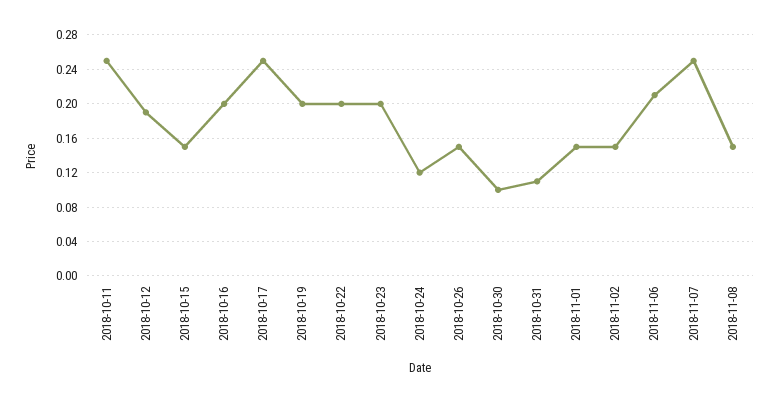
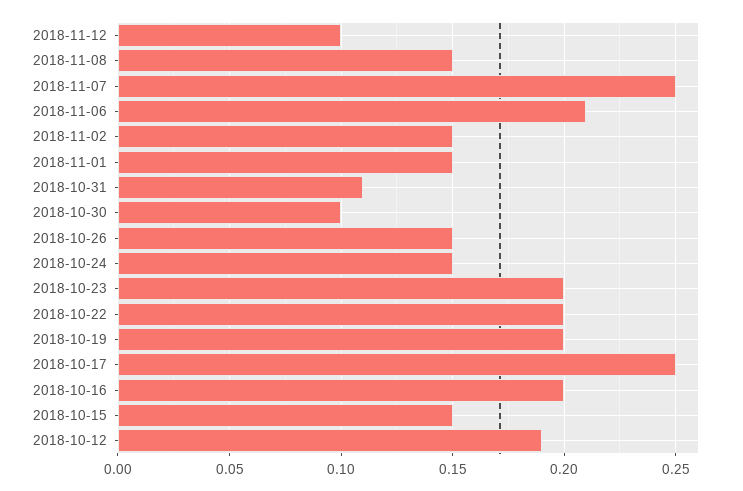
2018-10-11: 0.25 -> none
2018-10-24: 0.12 -> 0.15
2018-11-12: none -> 0.1

